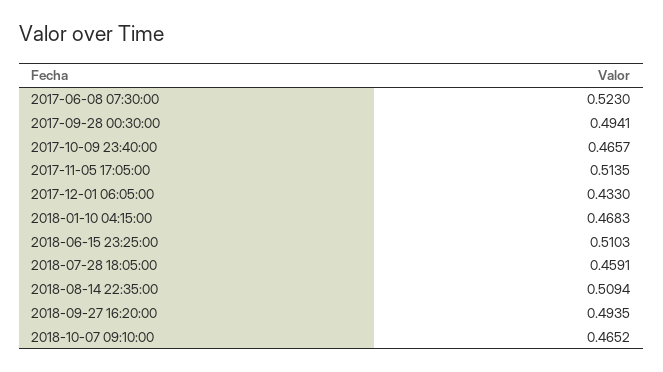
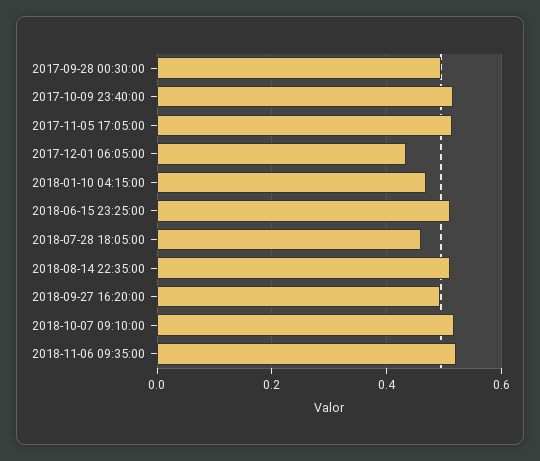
2017-06-08 07:30:00: 0.523 -> none
2017-10-09 23:40:00: 0.4657 -> 0.52
2018-10-07 09:10:00: 0.4652 -> 0.52
2018-11-06 09:35:00: none -> 0.52

